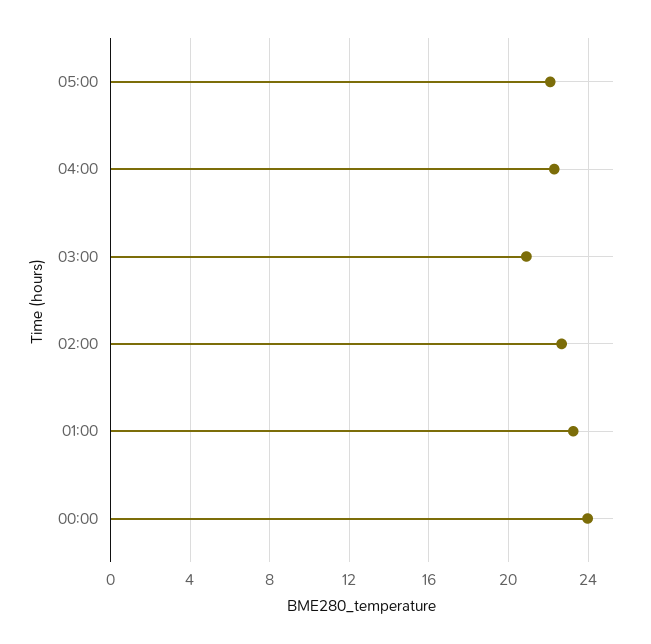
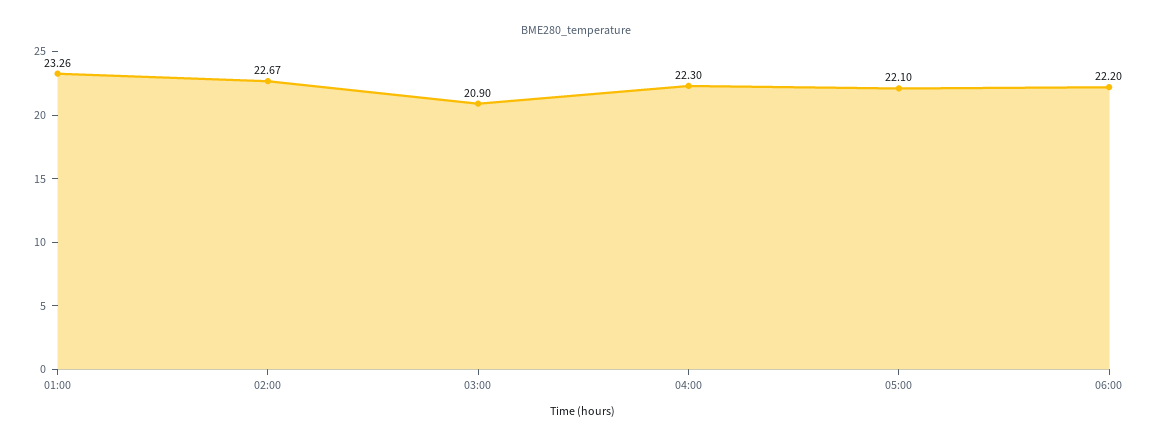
00:00: 24 -> none
06:00: none -> 22.2

